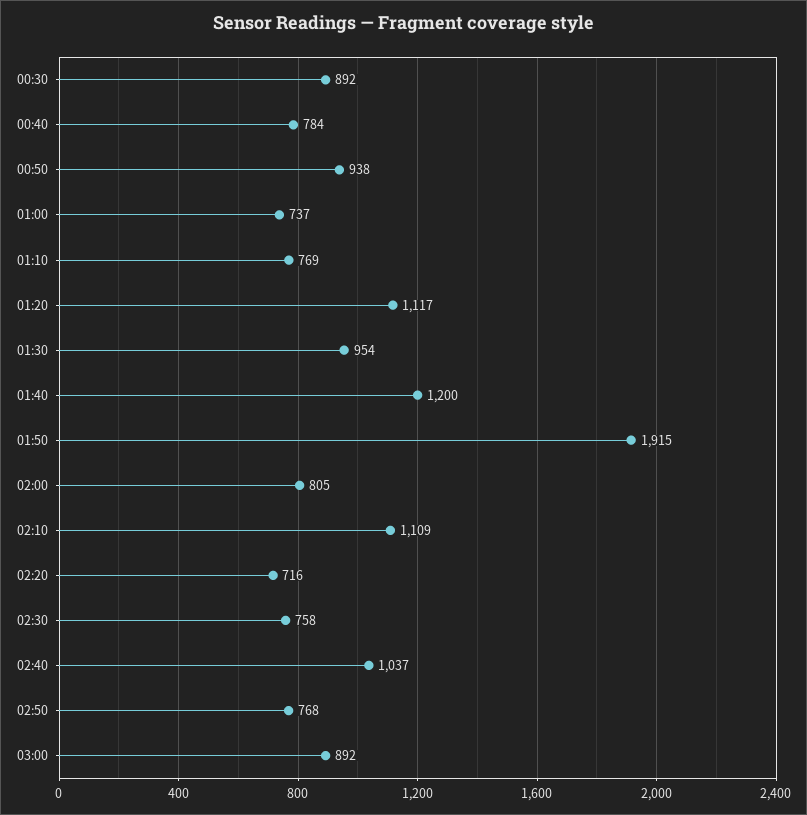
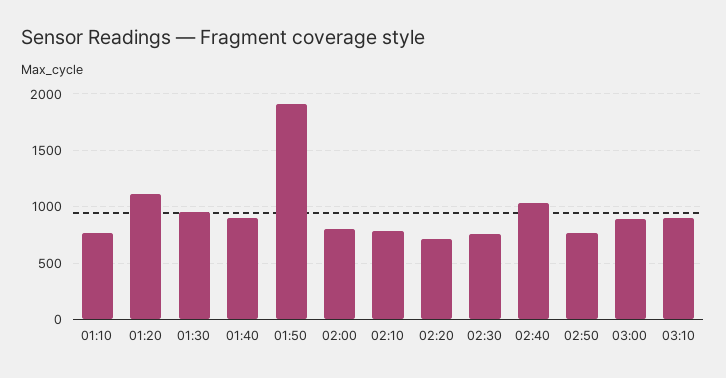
00:30: 892 -> none
00:40: 784 -> none
00:50: 938 -> none
01:00: 737 -> none
01:40: 1200 -> 900
02:10: 1109 -> 800
03:10: none -> 900

